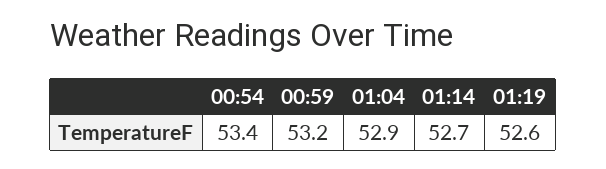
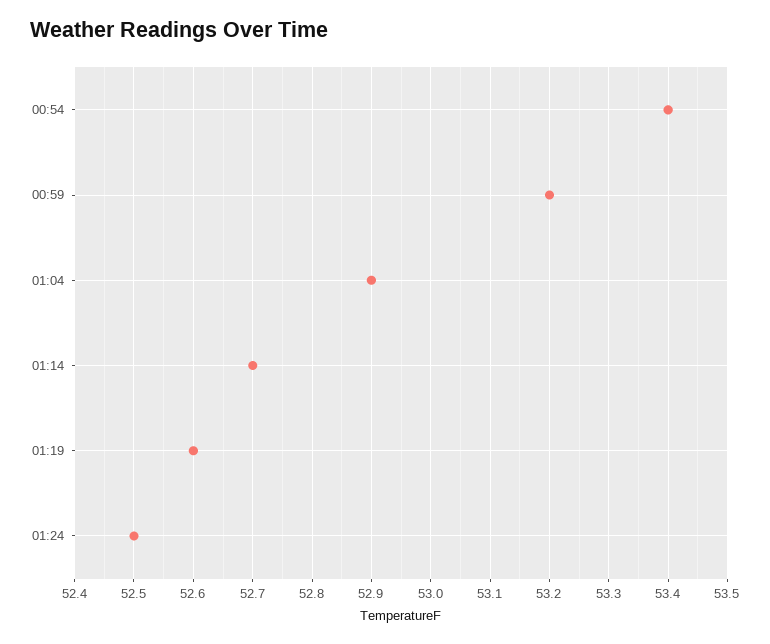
01:24: none -> 52.5

